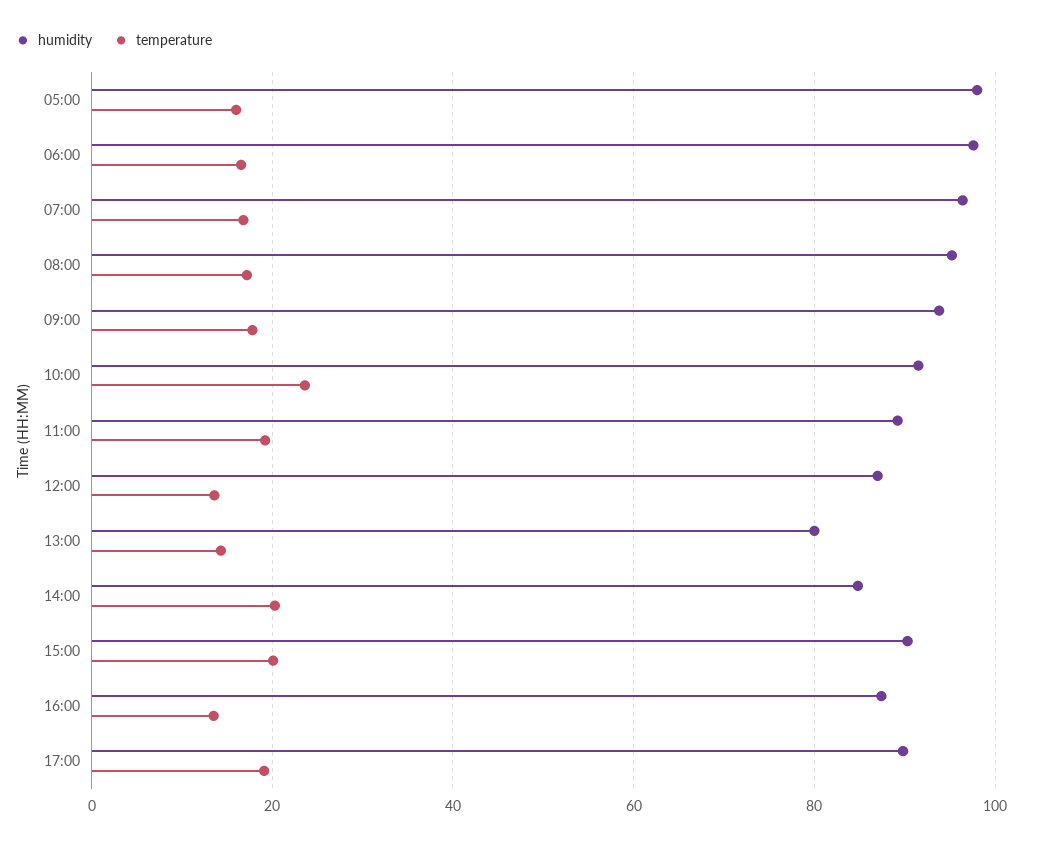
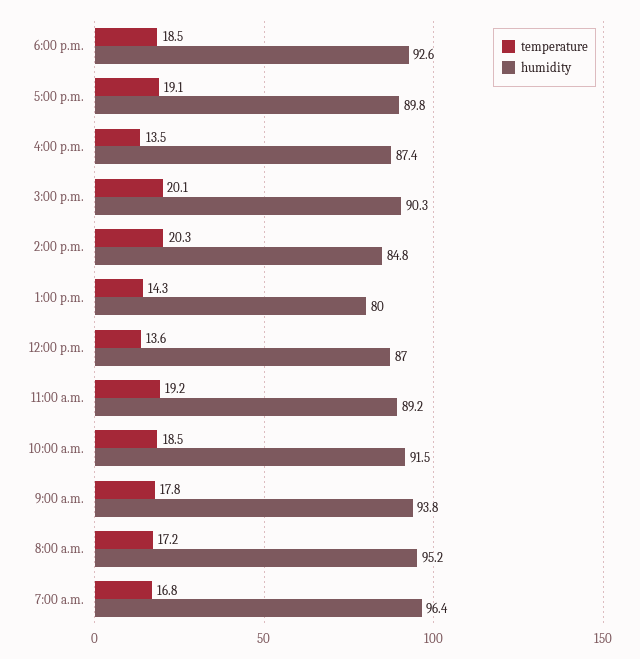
humidity, 05:00: 98 -> none
temperature, 05:00: 16 -> none
humidity, 06:00: 98 -> none
temperature, 06:00: 16 -> none
temperature, 10:00: 24 -> 18.5
temperature, 6:00 p.m.: none -> 18.5
humidity, 6:00 p.m.: none -> 92.6

